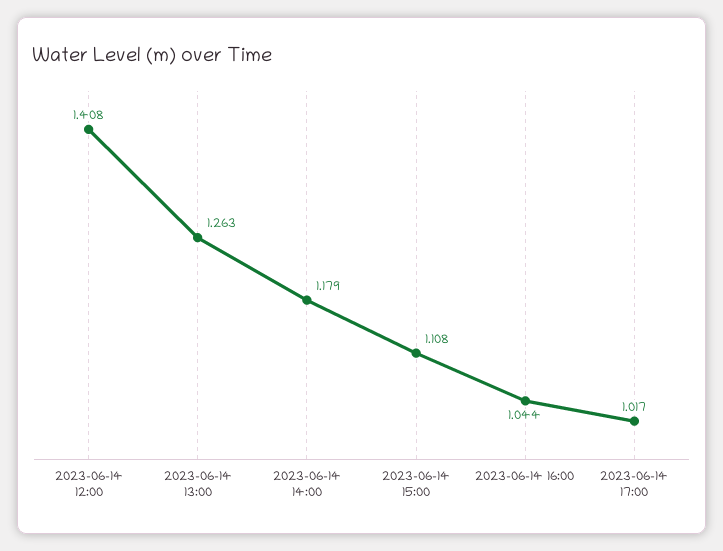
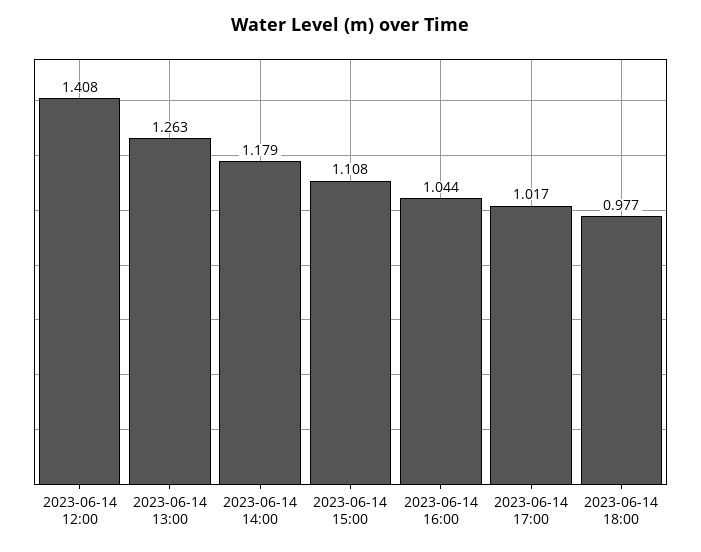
2023-06-14 18:00: none -> 0.977

